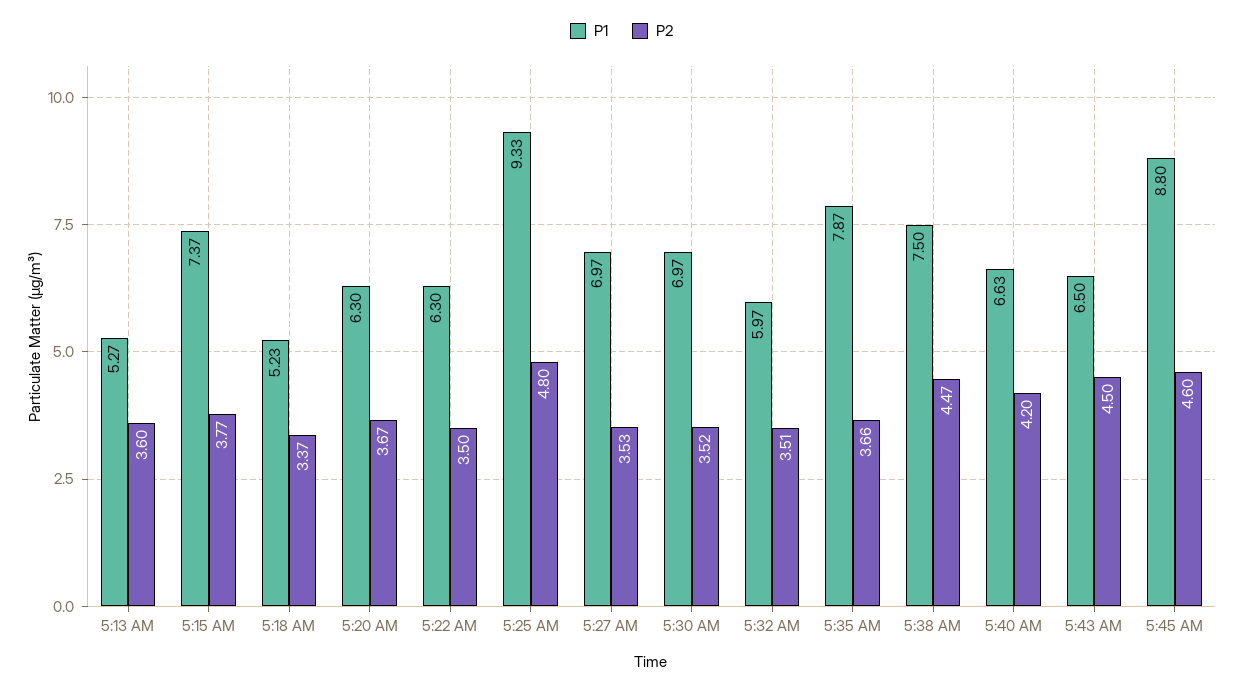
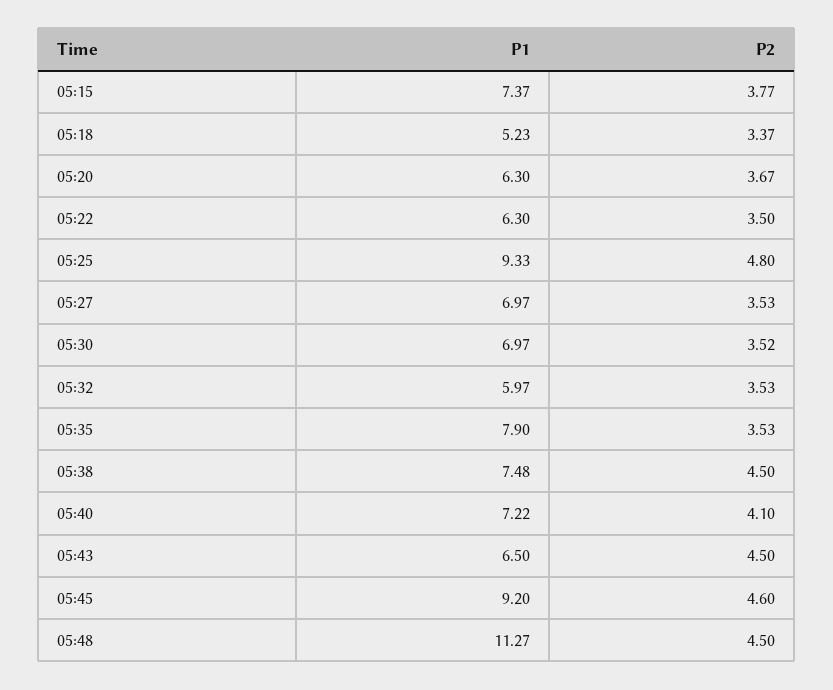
P1, 5:13 AM: 5.27 -> none
P2, 5:13 AM: 3.6 -> none
P2, 5:32 AM: 3.51 -> 3.53
P1, 5:35 AM: 7.87 -> 7.9
P2, 5:35 AM: 3.66 -> 3.53
P1, 5:38 AM: 7.5 -> 7.48
P2, 5:38 AM: 4.47 -> 4.5
P1, 5:40 AM: 6.63 -> 7.22
P2, 5:40 AM: 4.2 -> 4.1
P1, 5:45 AM: 8.8 -> 9.2
P1, 05:48: none -> 11.27
P2, 05:48: none -> 4.5

